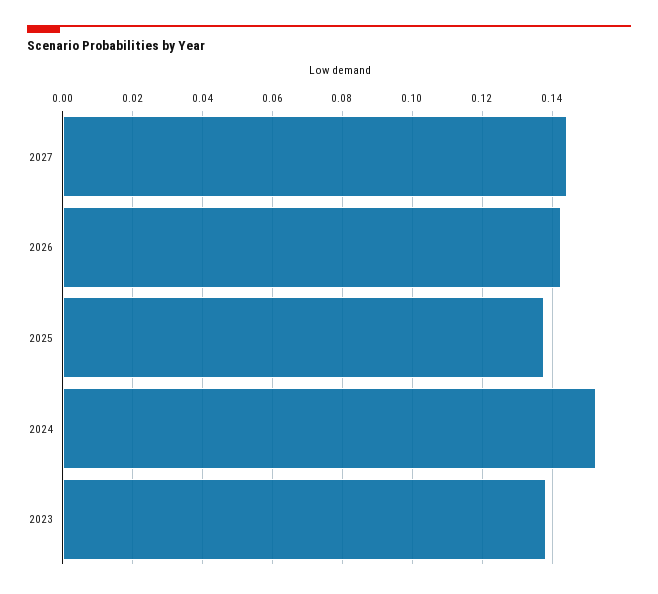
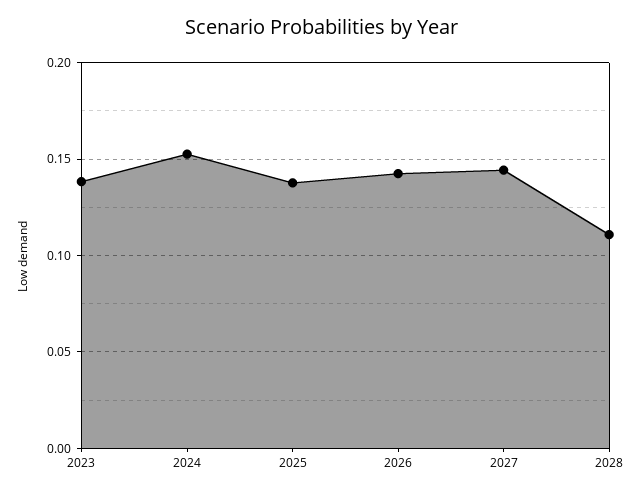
2028: none -> 0.11

